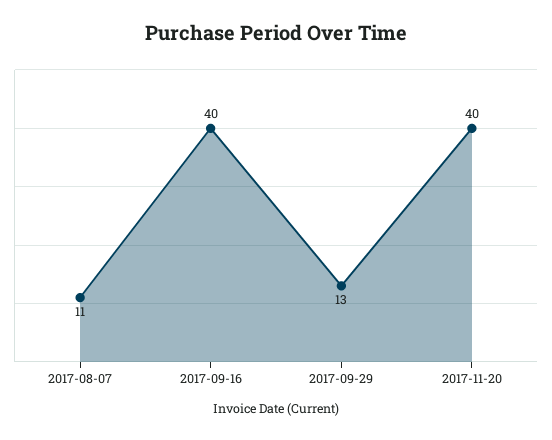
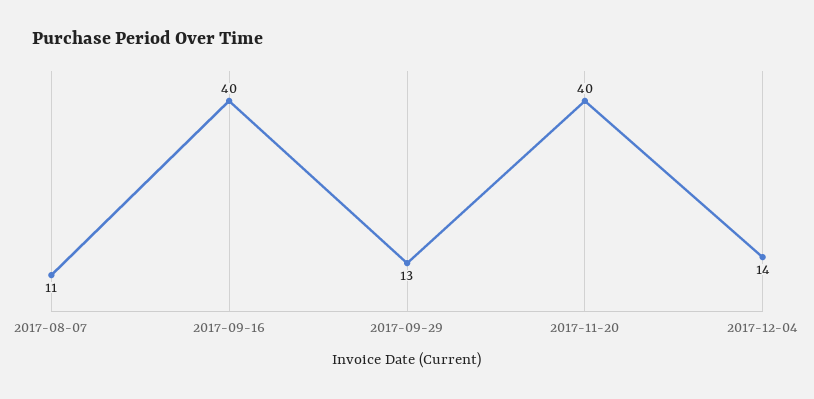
2017-12-04: none -> 14

